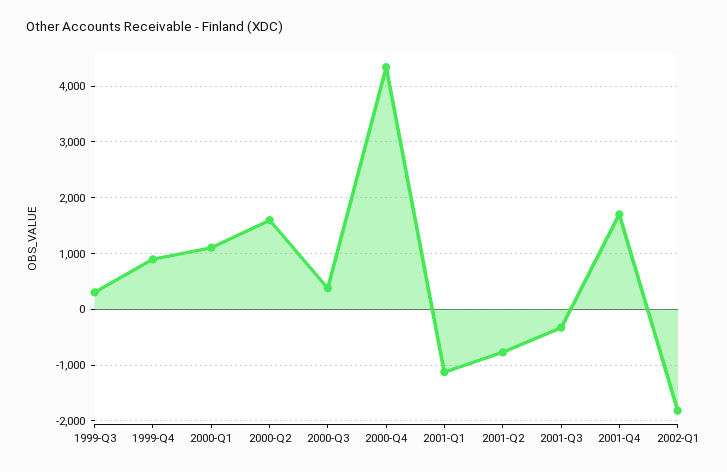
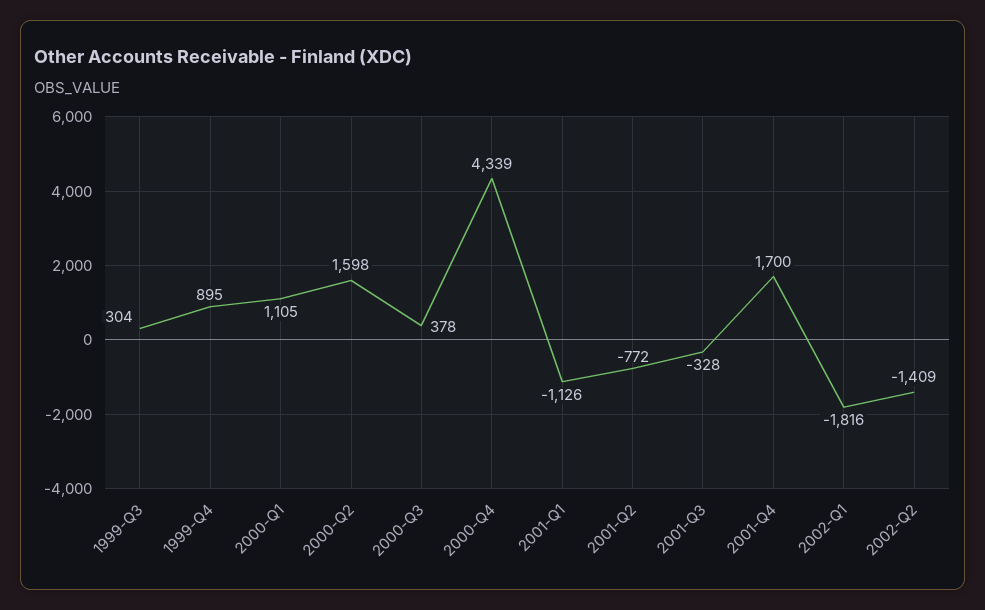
2002-Q2: none -> -1409

